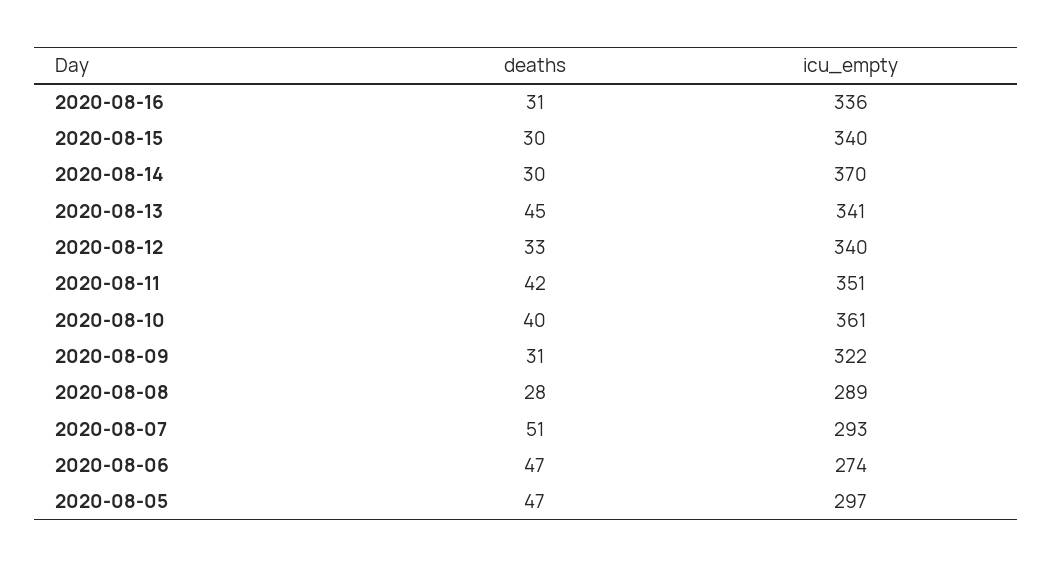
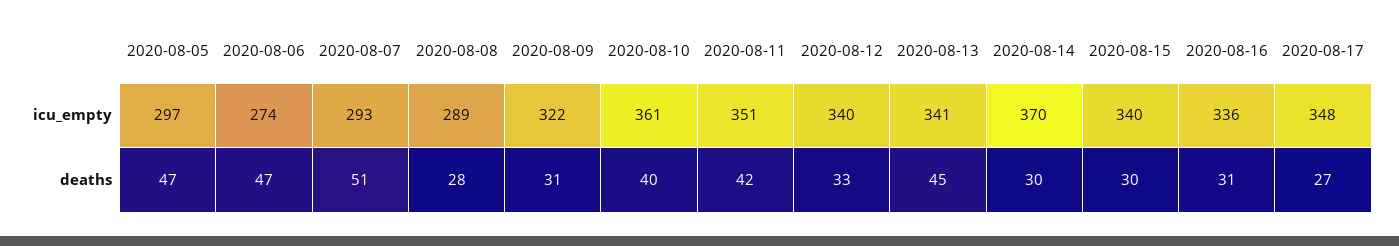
icu_empty, 2020-08-17: none -> 348
deaths, 2020-08-17: none -> 27

